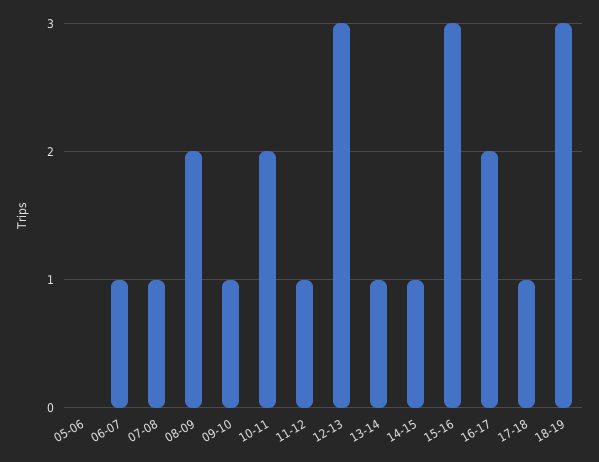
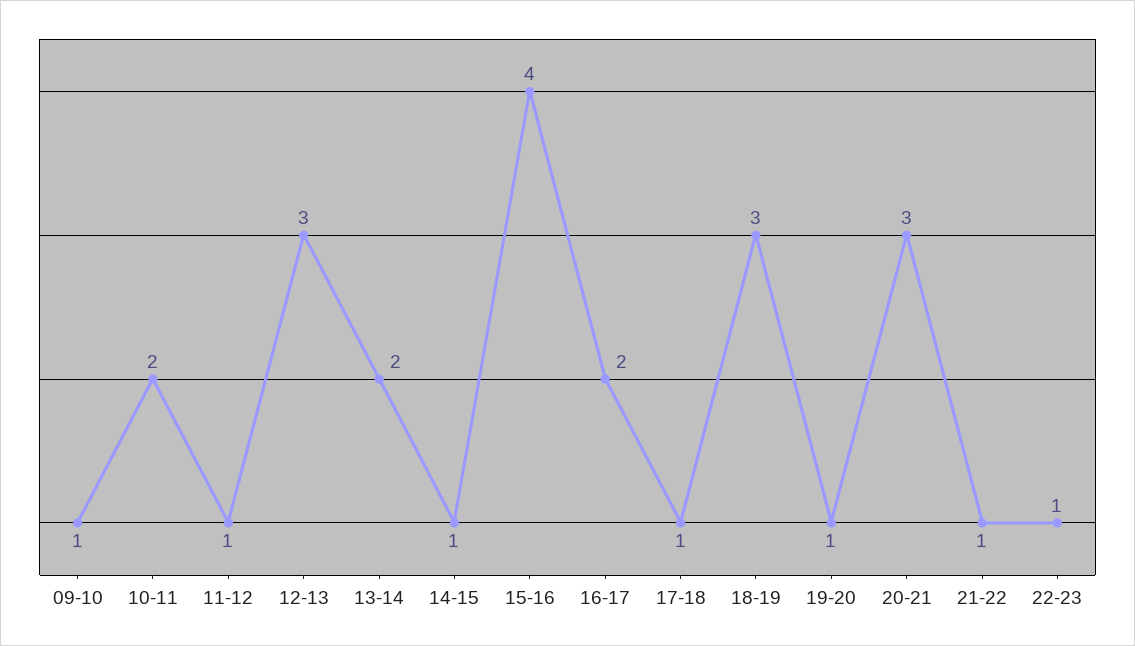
05-06: 0 -> none
06-07: 1 -> none
07-08: 1 -> none
08-09: 2 -> none
13-14: 1 -> 2
15-16: 3 -> 4
19-20: none -> 1
20-21: none -> 3
21-22: none -> 1
22-23: none -> 1

